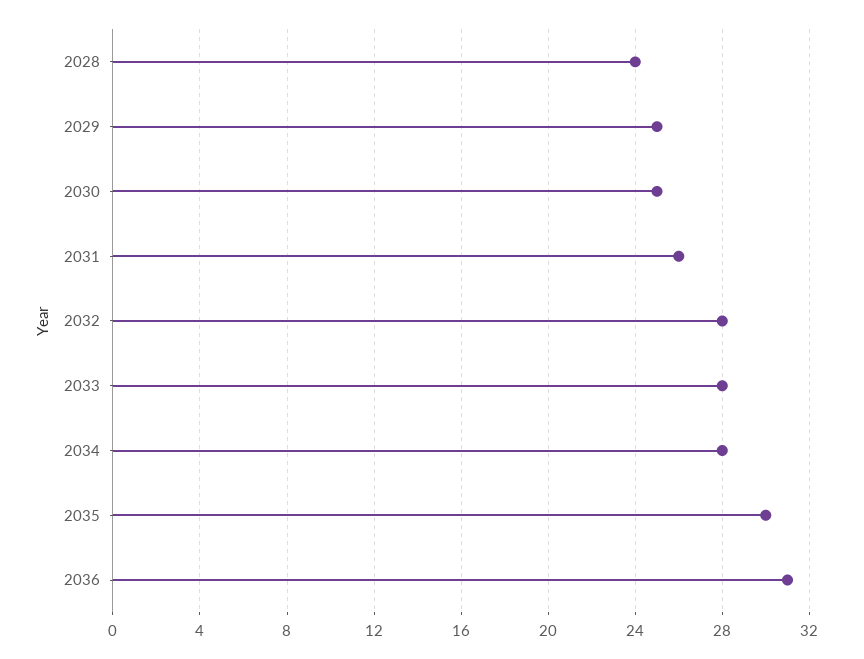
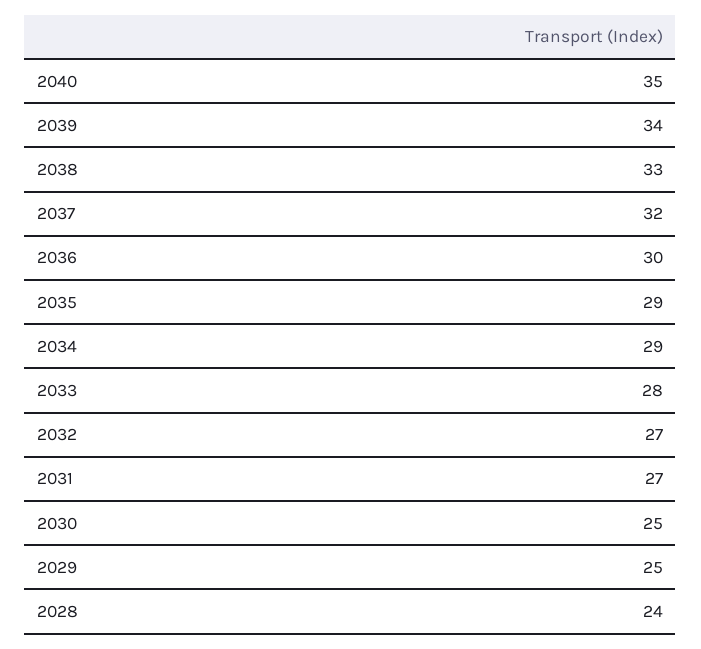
2031: 26 -> 27
2032: 28 -> 27
2034: 28 -> 29
2035: 30 -> 29
2036: 31 -> 30
2040: none -> 35
2039: none -> 34
2038: none -> 33
2037: none -> 32

